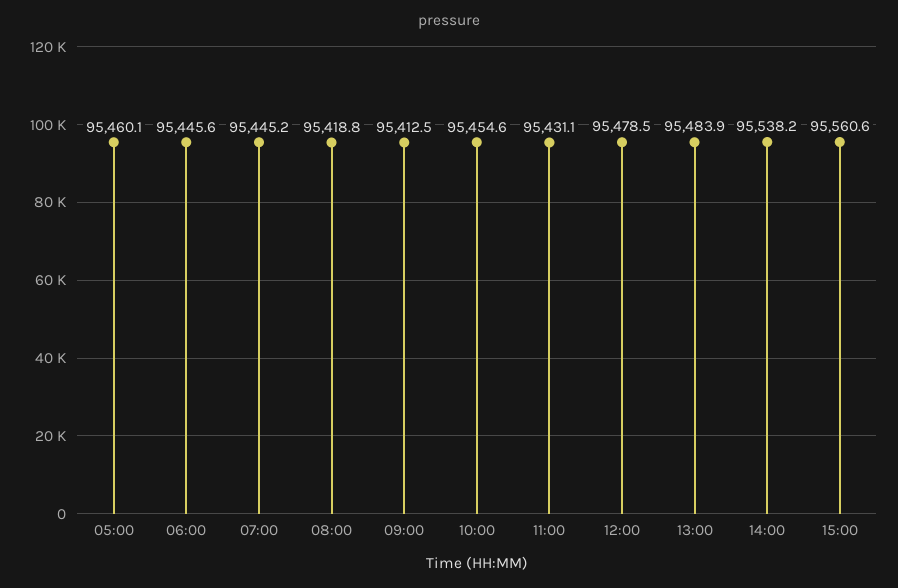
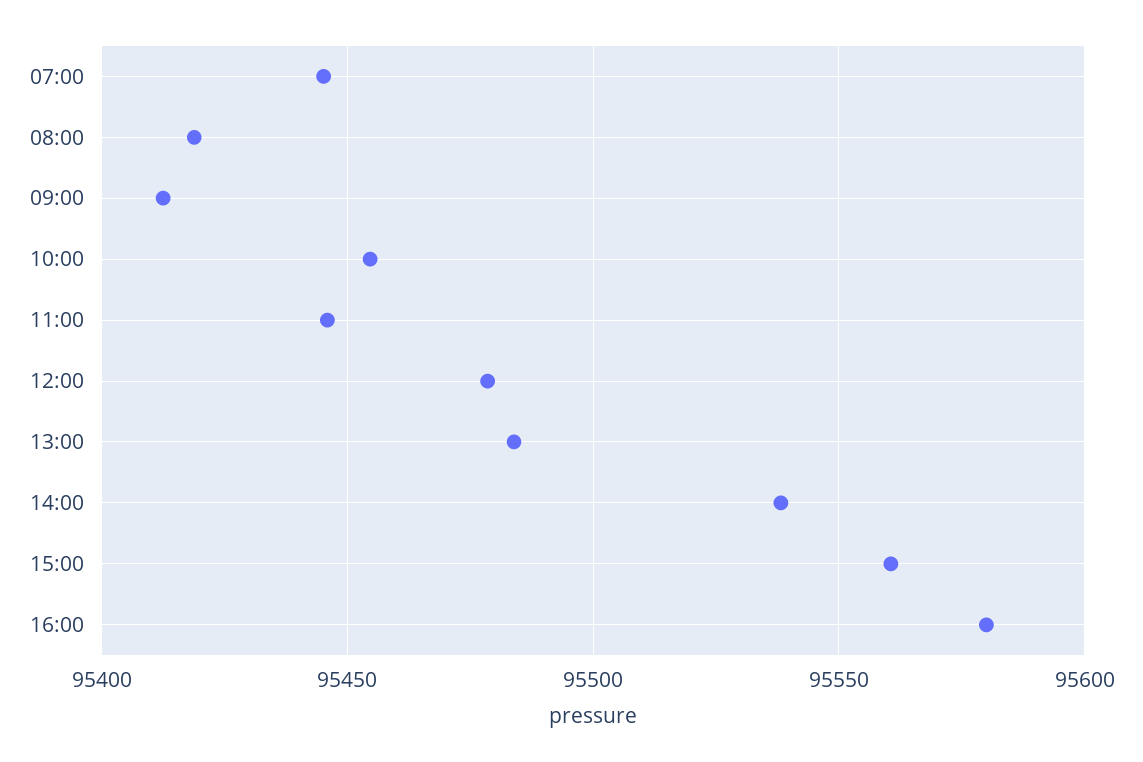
05:00: 95460.1 -> none
06:00: 95445.6 -> none
11:00: 95431.1 -> 95445
16:00: none -> 95580

